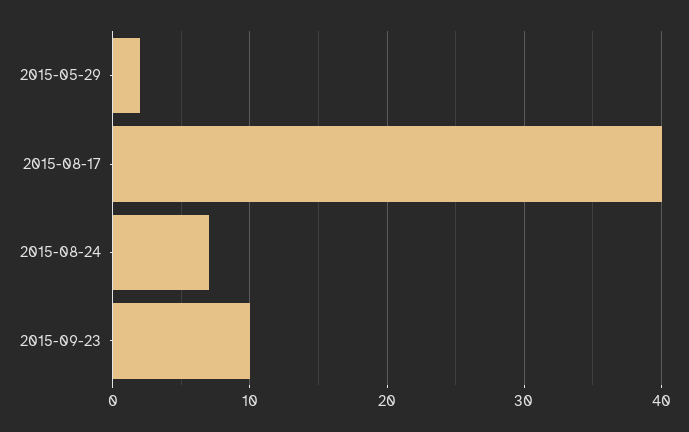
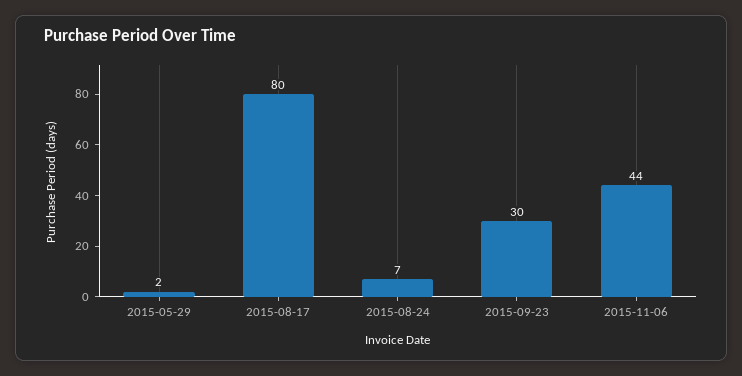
2015-08-17: 40 -> 80
2015-09-23: 10 -> 30
2015-11-06: none -> 44

